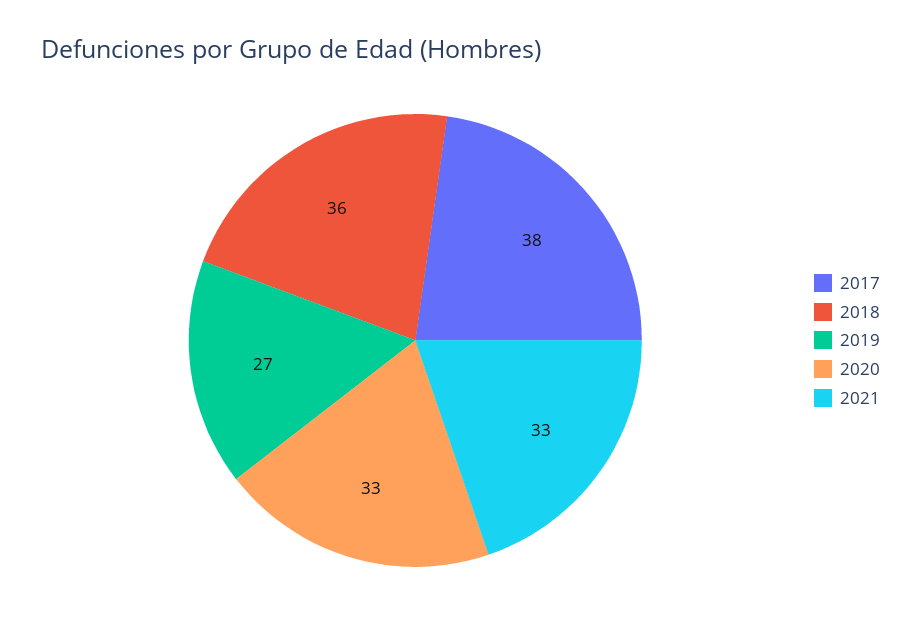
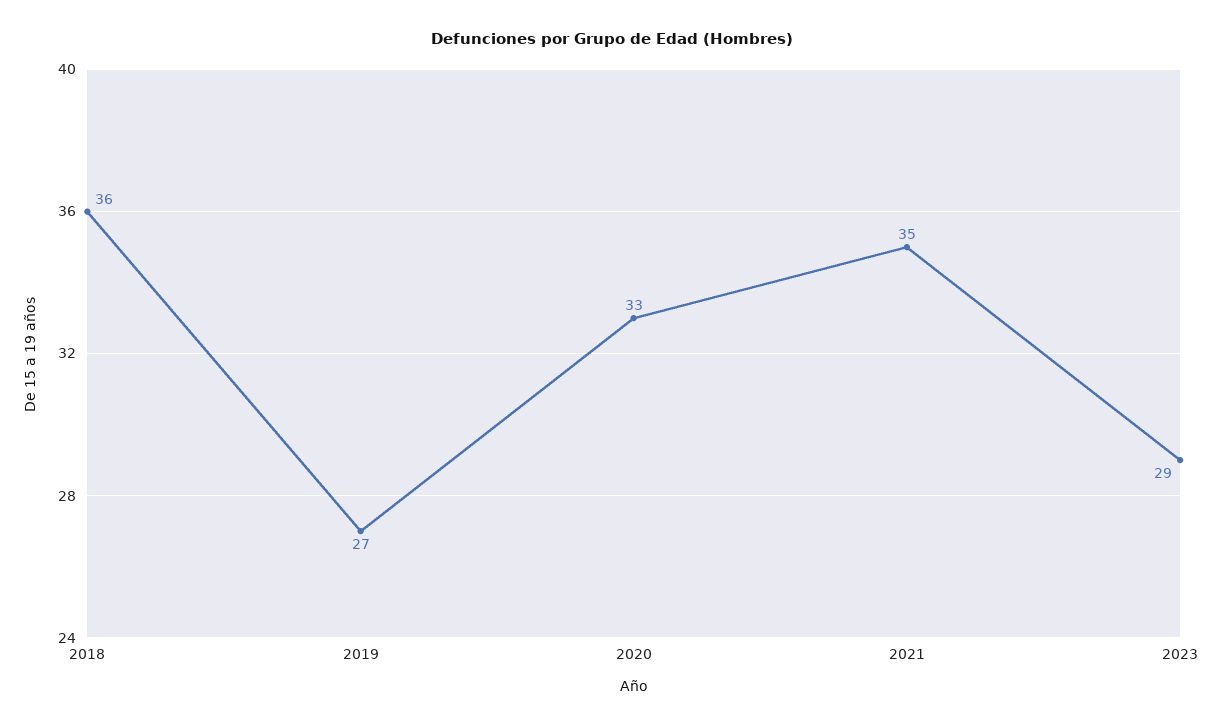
2017: 38 -> none
2021: 33 -> 35
2023: none -> 29

